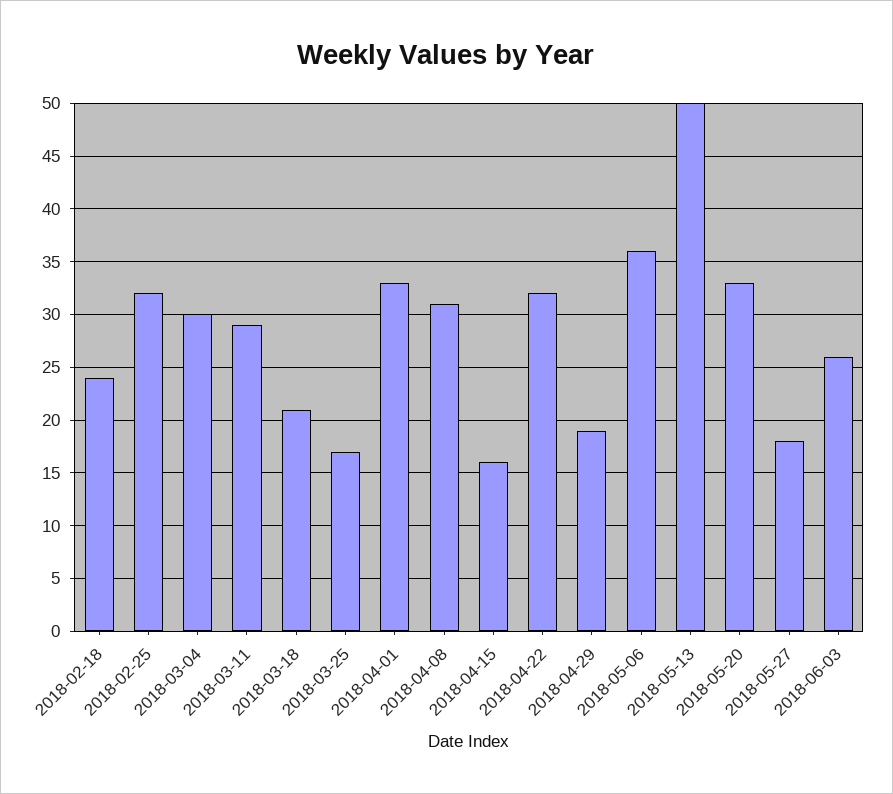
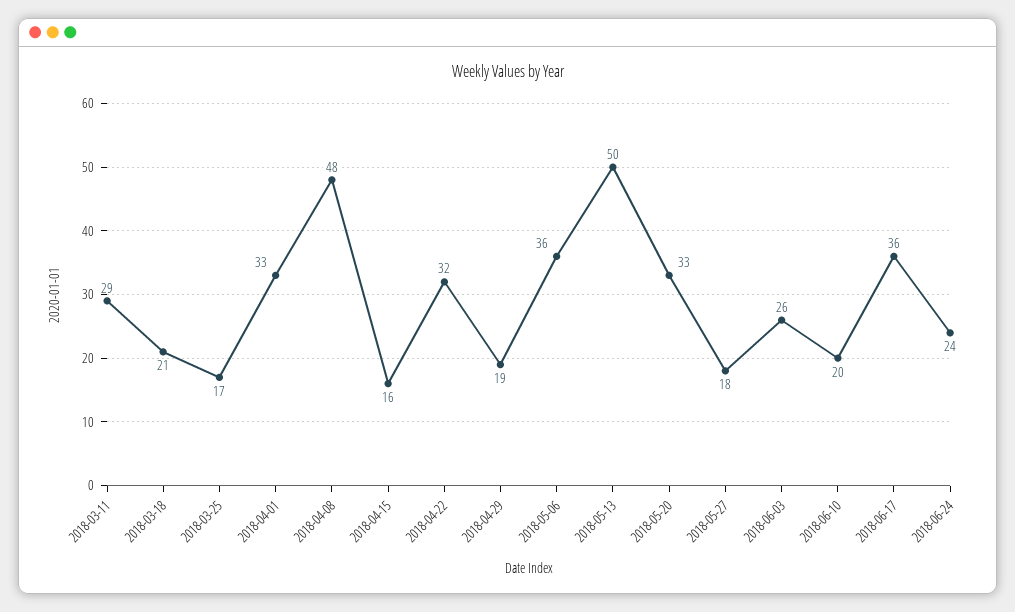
2018-02-18: 24 -> none
2018-02-25: 32 -> none
2018-03-04: 30 -> none
2018-04-08: 31 -> 48
2018-06-10: none -> 20
2018-06-17: none -> 36
2018-06-24: none -> 24

